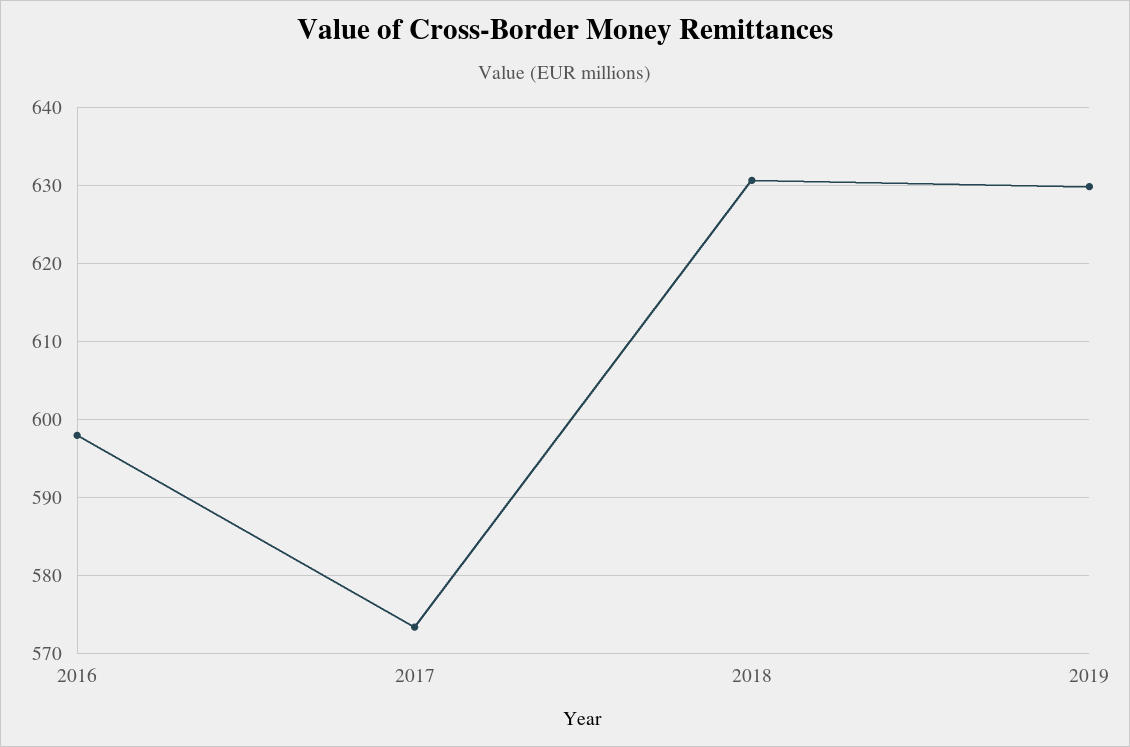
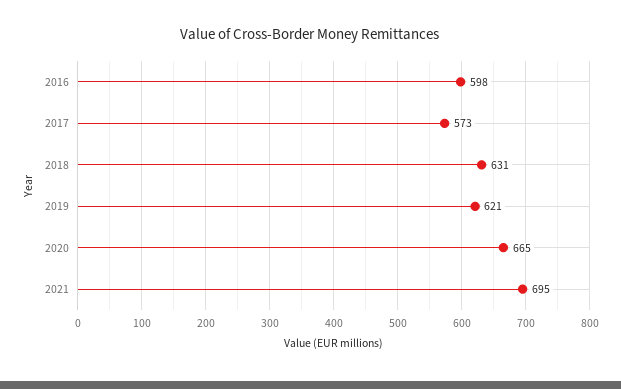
2019: 630 -> 621
2020: none -> 665
2021: none -> 695

